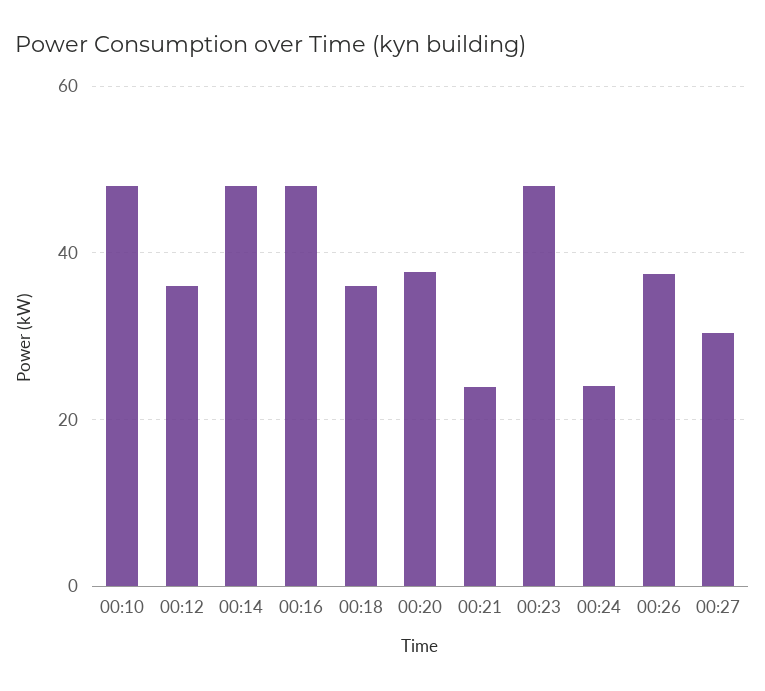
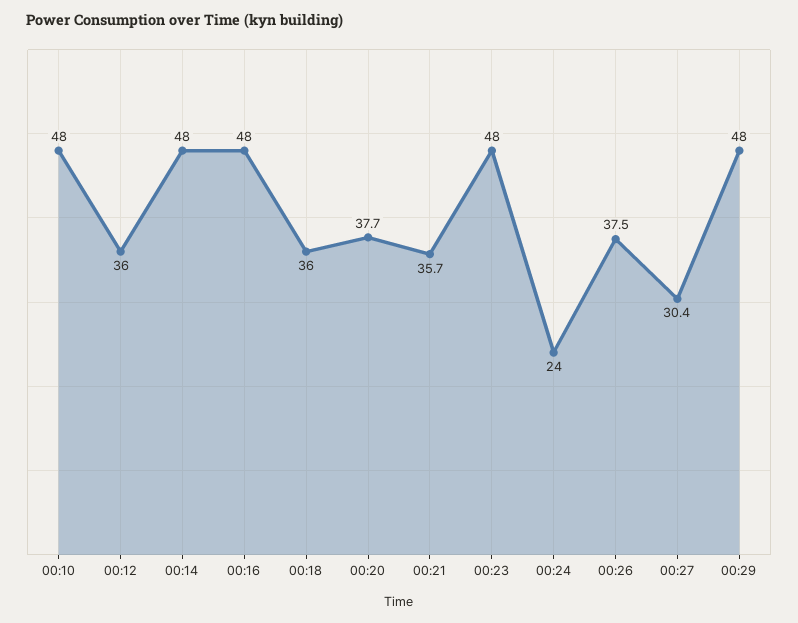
00:21: 24 -> 35.7
00:29: none -> 48

